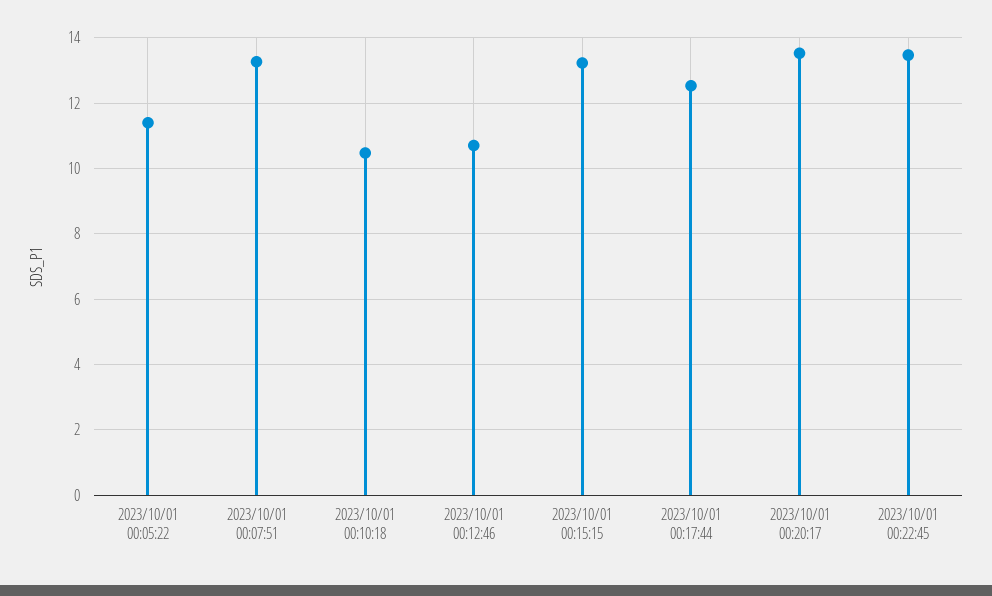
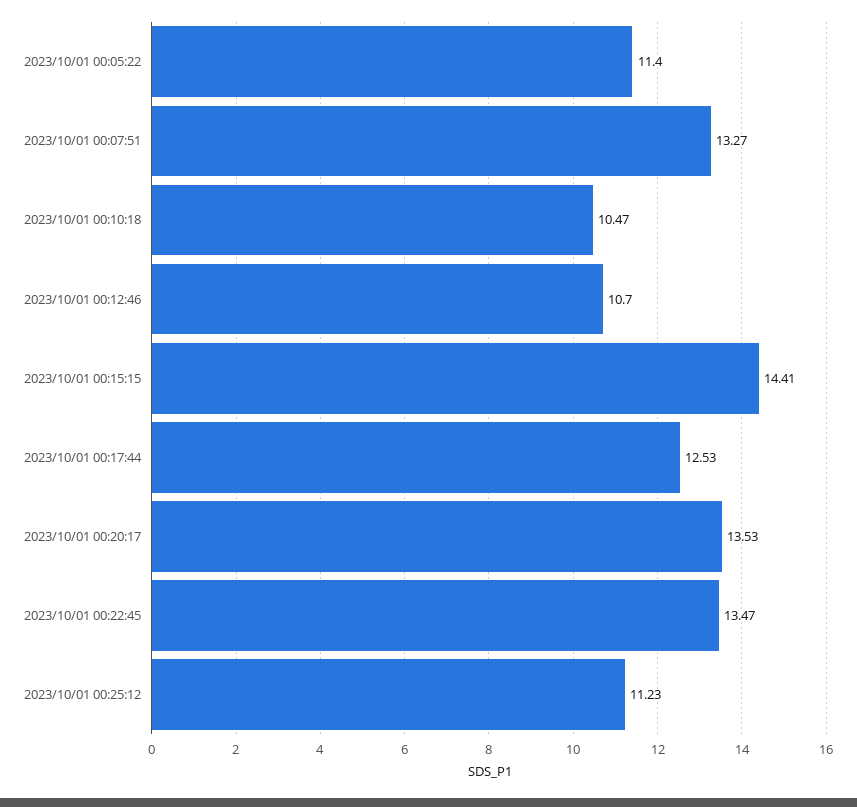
2023/10/01 00:15:15: 13.2 -> 14.41
2023/10/01 00:25:12: none -> 11.23

